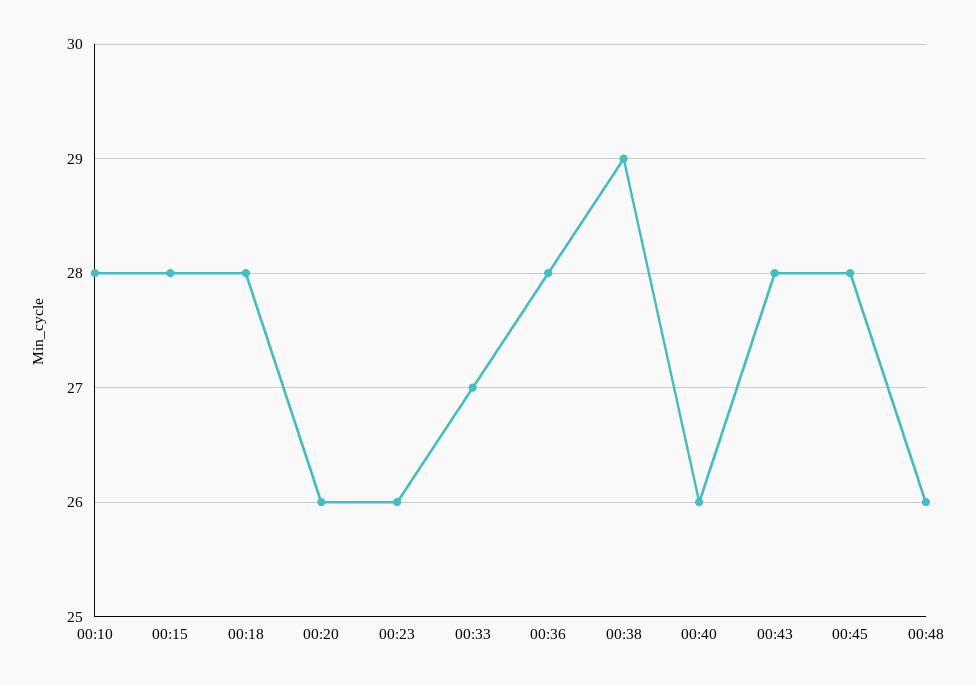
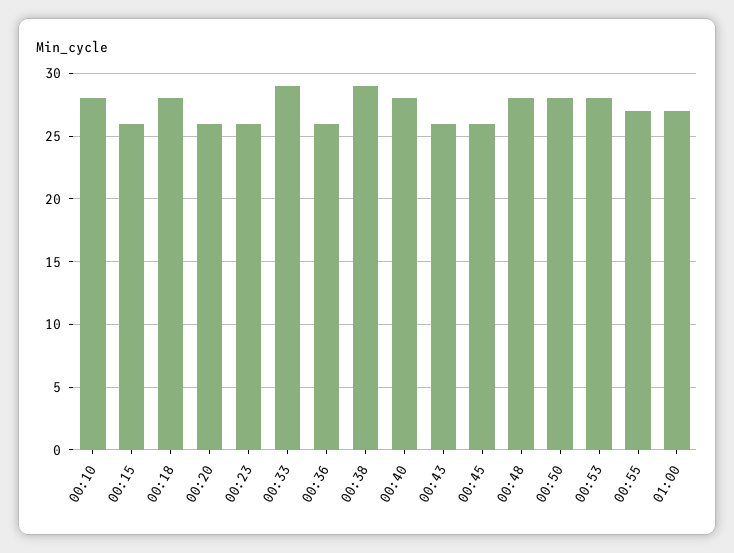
00:15: 28 -> 26
00:33: 27 -> 29
00:36: 28 -> 26
00:40: 26 -> 28
00:43: 28 -> 26
00:45: 28 -> 26
00:48: 26 -> 28
00:50: none -> 28
00:53: none -> 28
00:55: none -> 27
01:00: none -> 27

